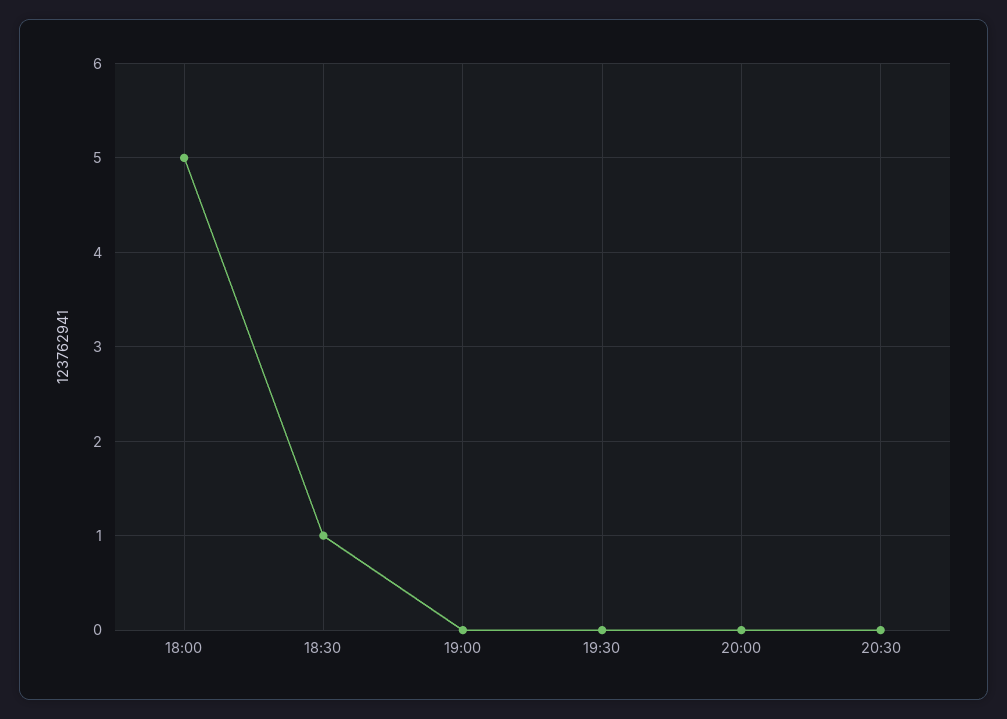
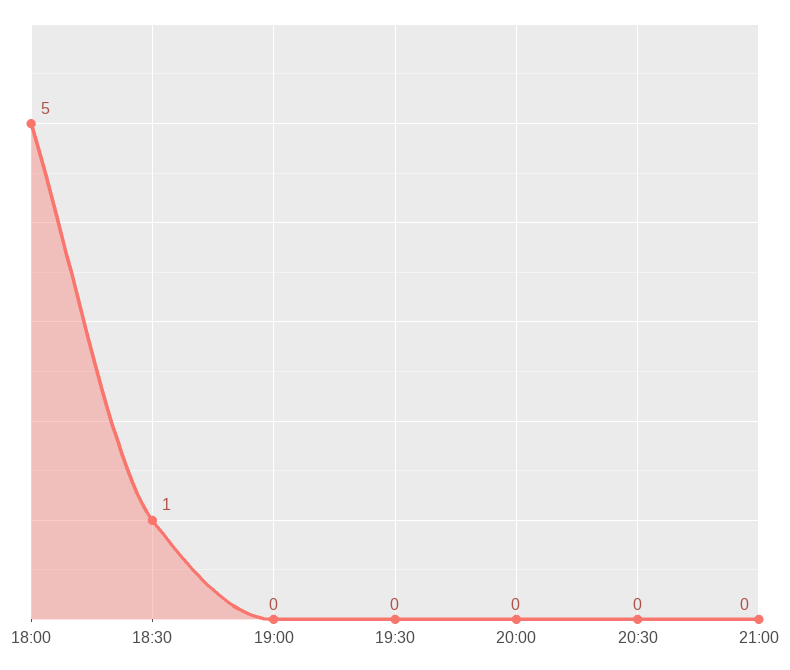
21:00: none -> 0

